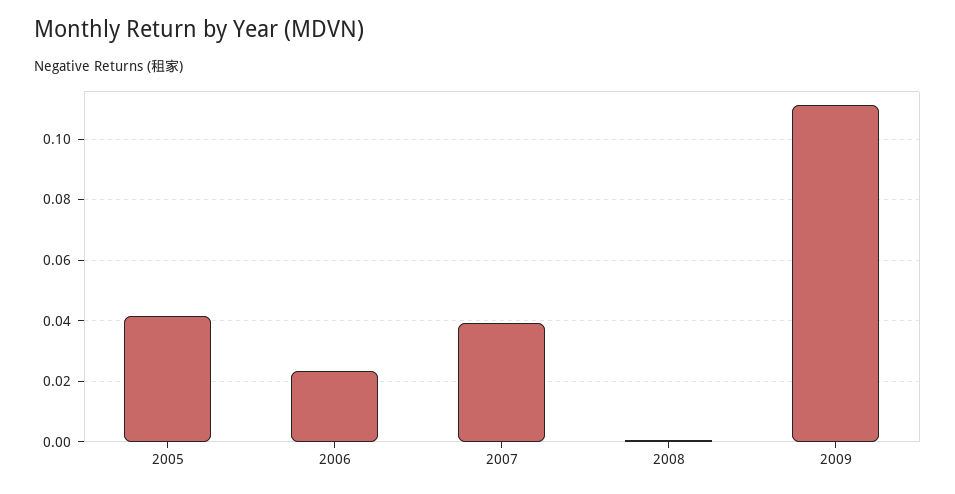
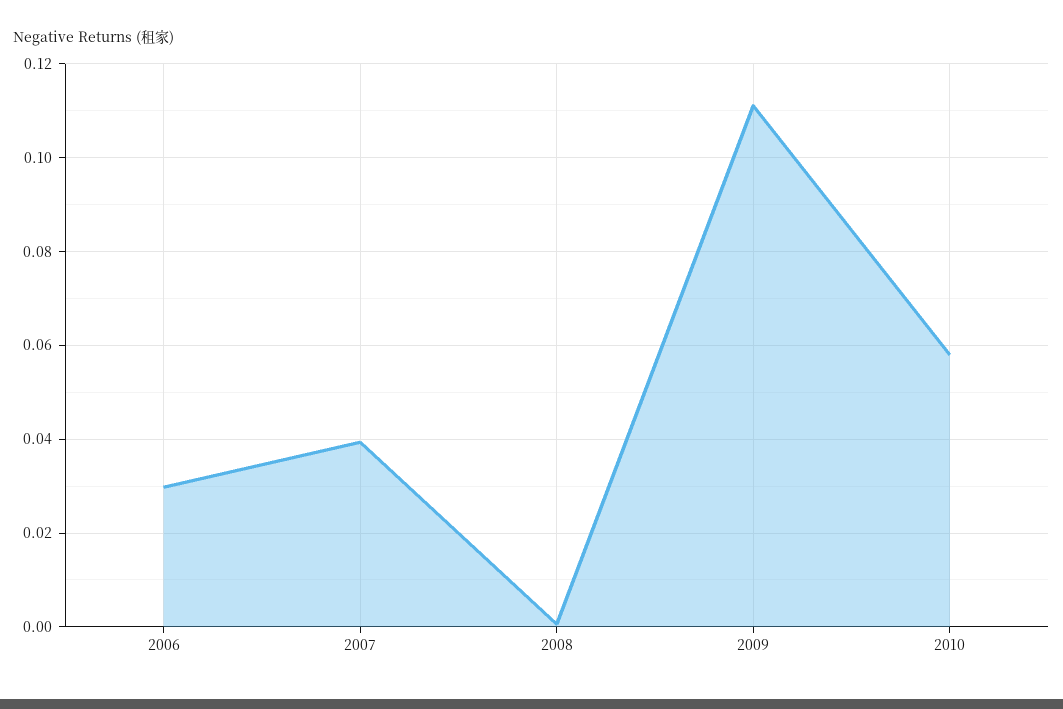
2005: 0.042 -> none
2006: 0.024 -> 0.03
2010: none -> 0.058

